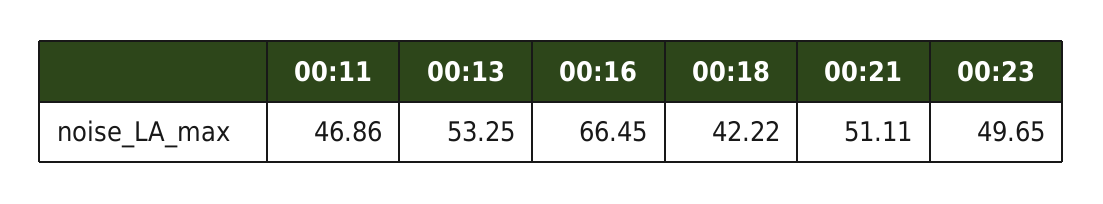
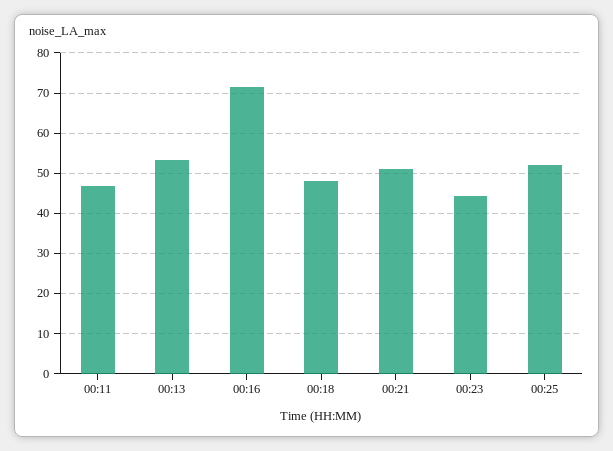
00:16: 66.45 -> 72
00:18: 42.22 -> 48
00:23: 49.65 -> 44
00:25: none -> 52

